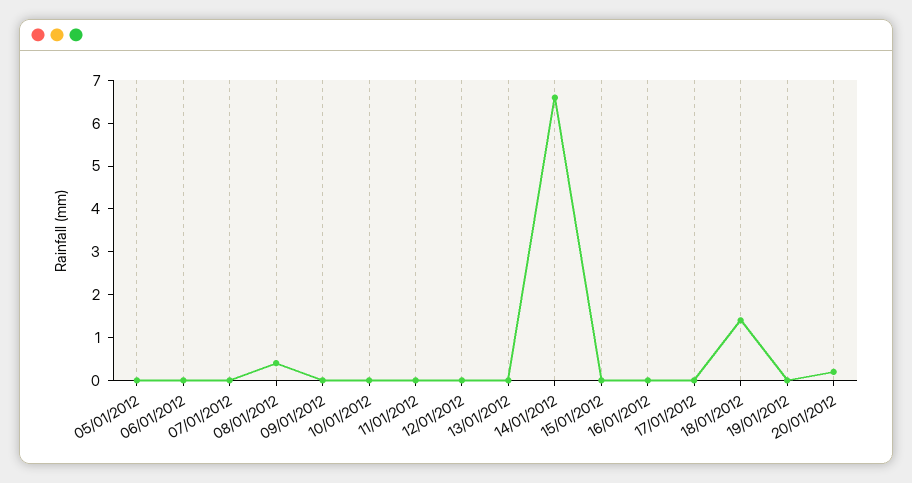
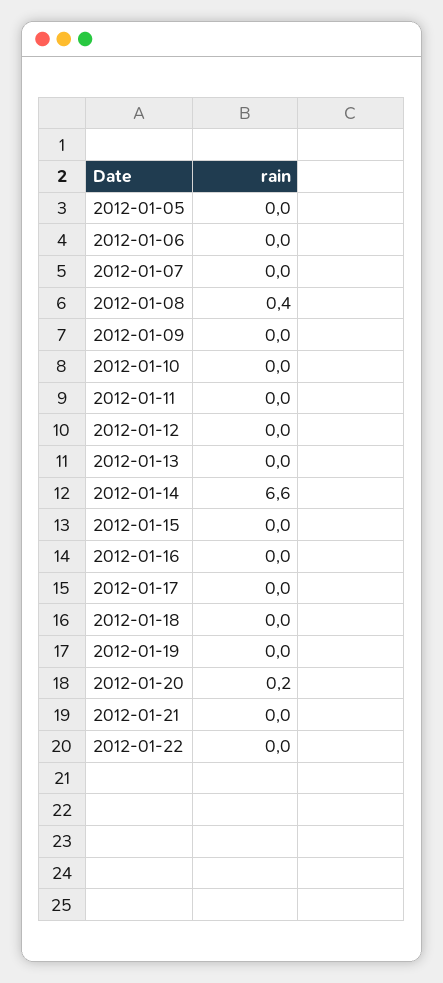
18/01/2012: 1.5 -> 0
2012-01-21: none -> 0
2012-01-22: none -> 0

